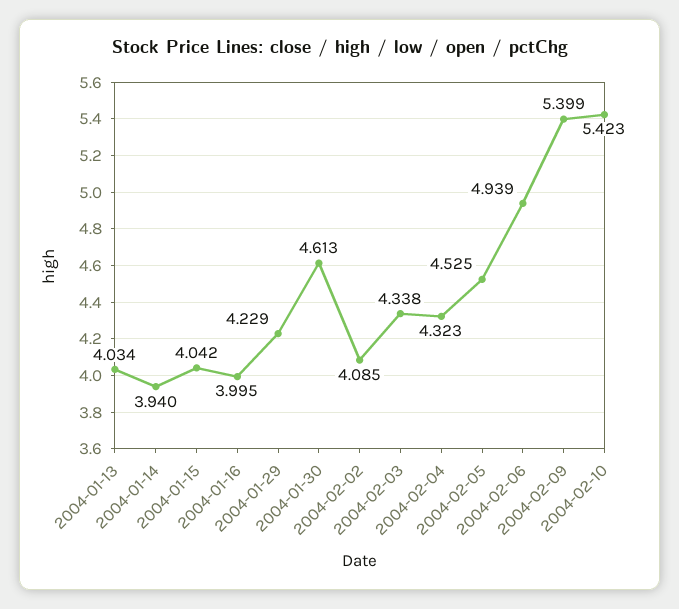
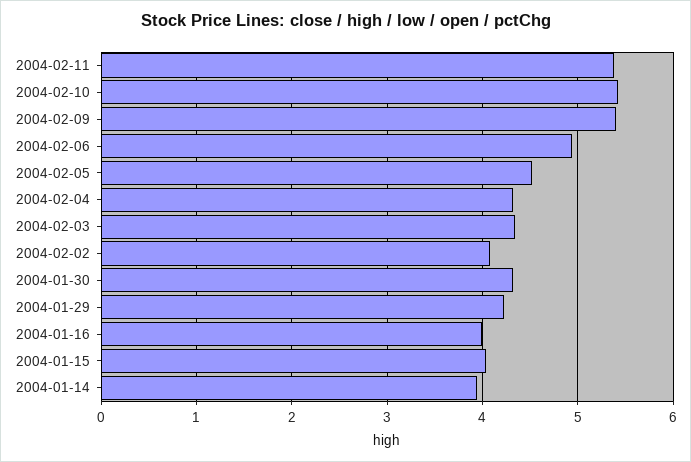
2004-01-13: 4.034 -> none
2004-01-30: 4.613 -> 4.3
2004-02-11: none -> 5.4

